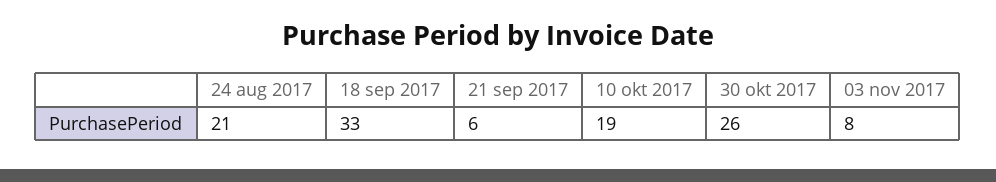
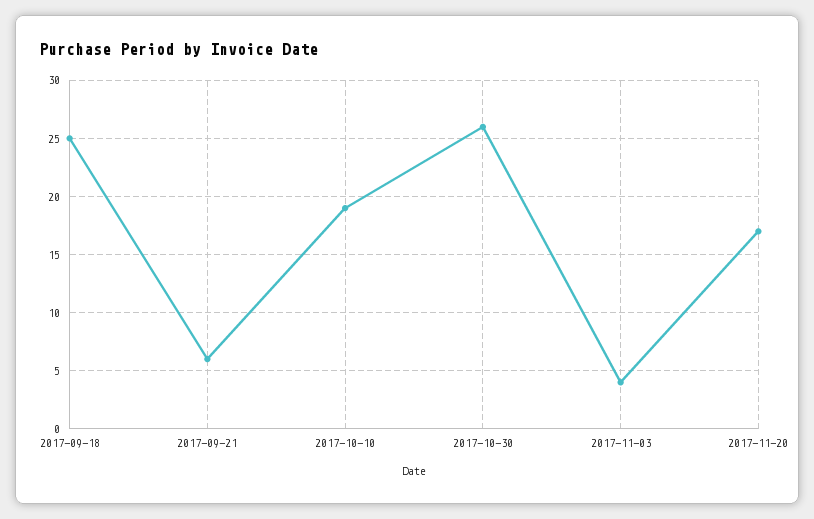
24 aug 2017: 21 -> none
18 sep 2017: 33 -> 25
03 nov 2017: 8 -> 4
2017-11-20: none -> 17

